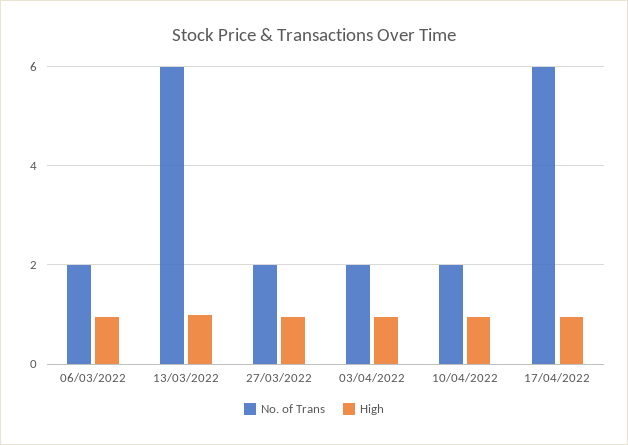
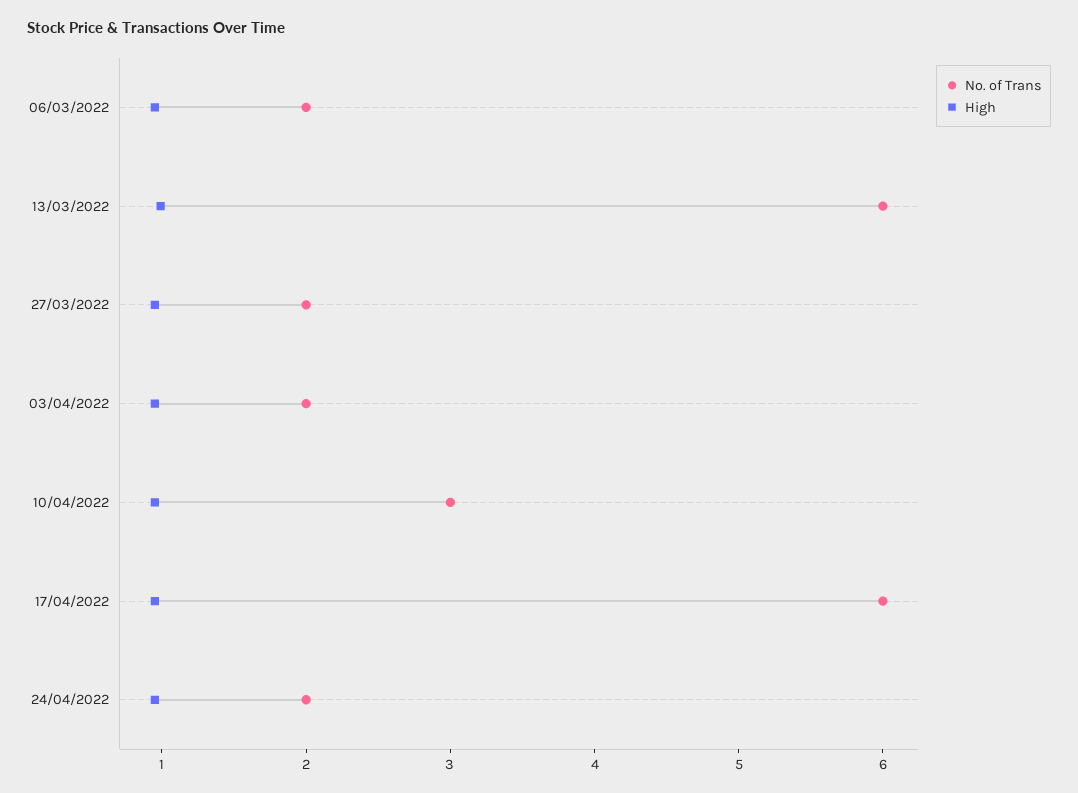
No. of Trans, 10/04/2022: 2 -> 3
No. of Trans, 24/04/2022: none -> 2
High, 24/04/2022: none -> 1

